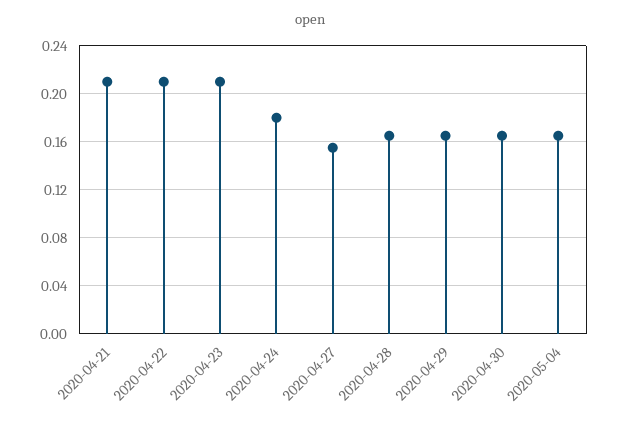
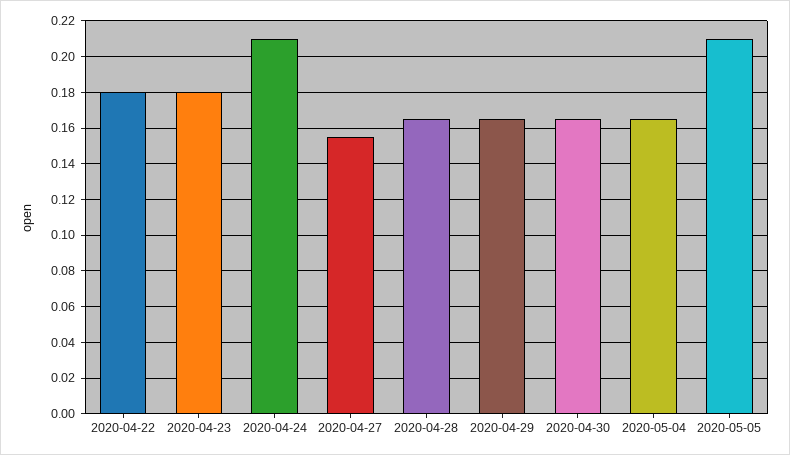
2020-04-21: 0.21 -> none
2020-04-22: 0.21 -> 0.18
2020-04-23: 0.21 -> 0.18
2020-04-24: 0.18 -> 0.21
2020-05-05: none -> 0.21

